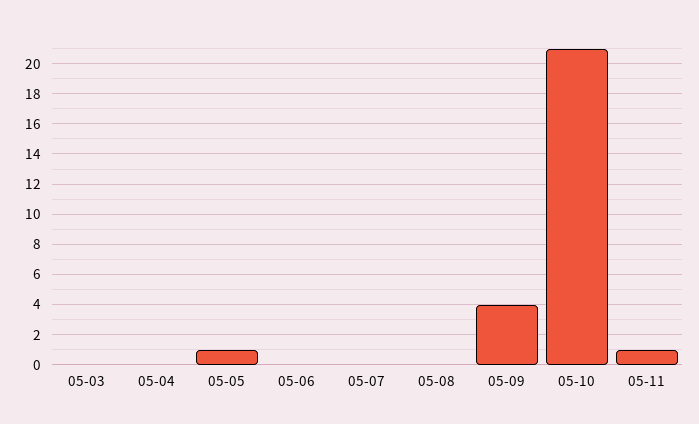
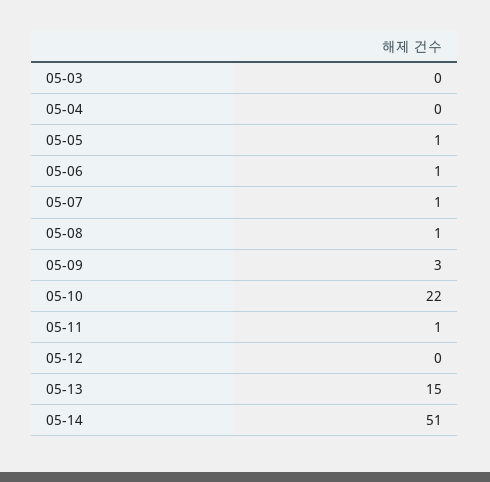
05-06: 0 -> 1
05-07: 0 -> 1
05-08: 0 -> 1
05-09: 4 -> 3
05-10: 21 -> 22
05-12: none -> 0
05-13: none -> 15
05-14: none -> 51

